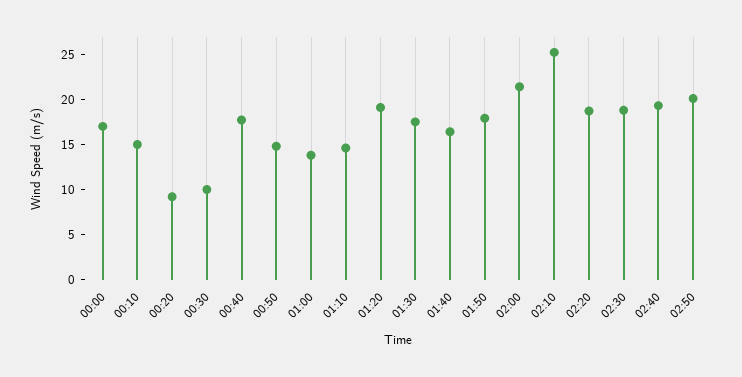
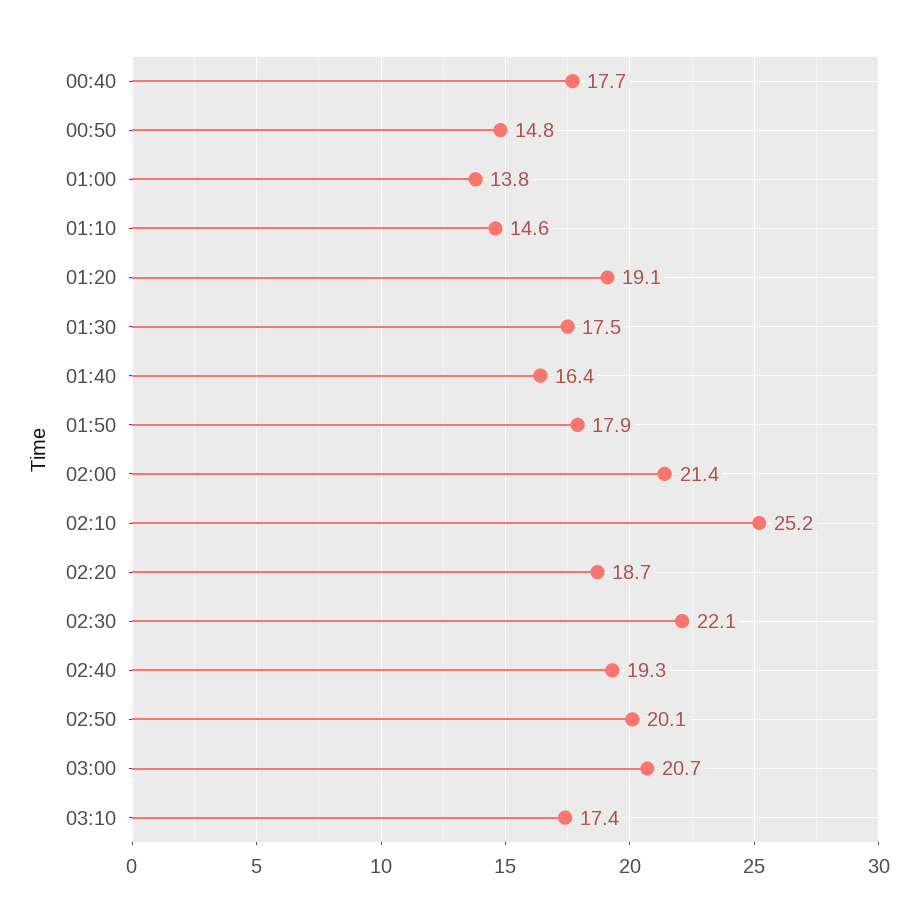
00:00: 17 -> none
00:10: 15 -> none
00:20: 9 -> none
00:30: 10 -> none
02:30: 19 -> 22.1
03:00: none -> 20.7
03:10: none -> 17.4

